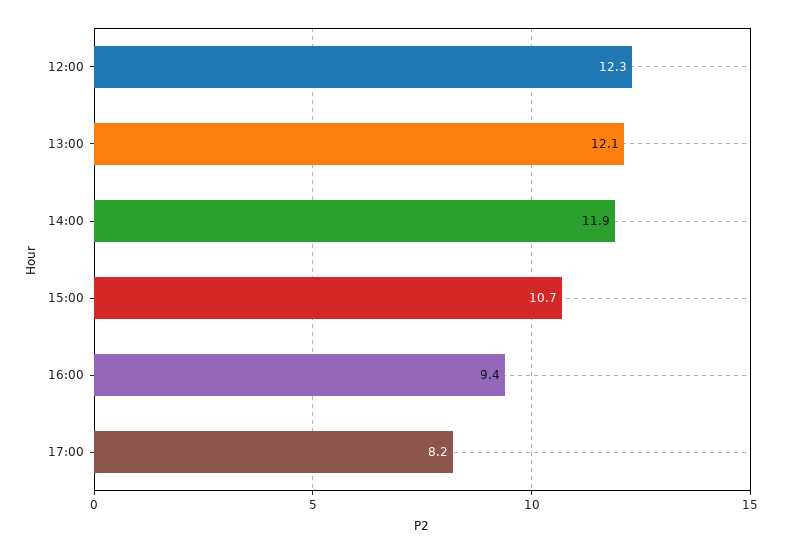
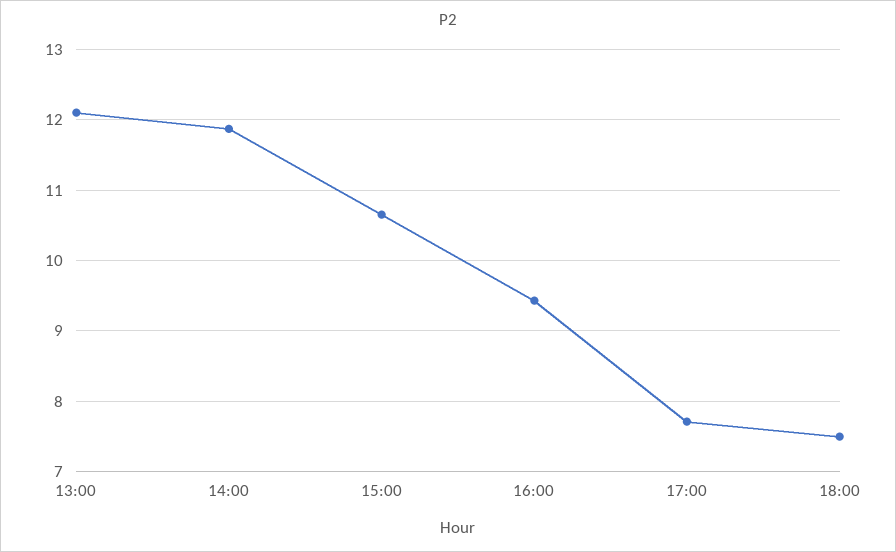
12:00: 12.3 -> none
17:00: 8.2 -> 7.7
18:00: none -> 7.5

